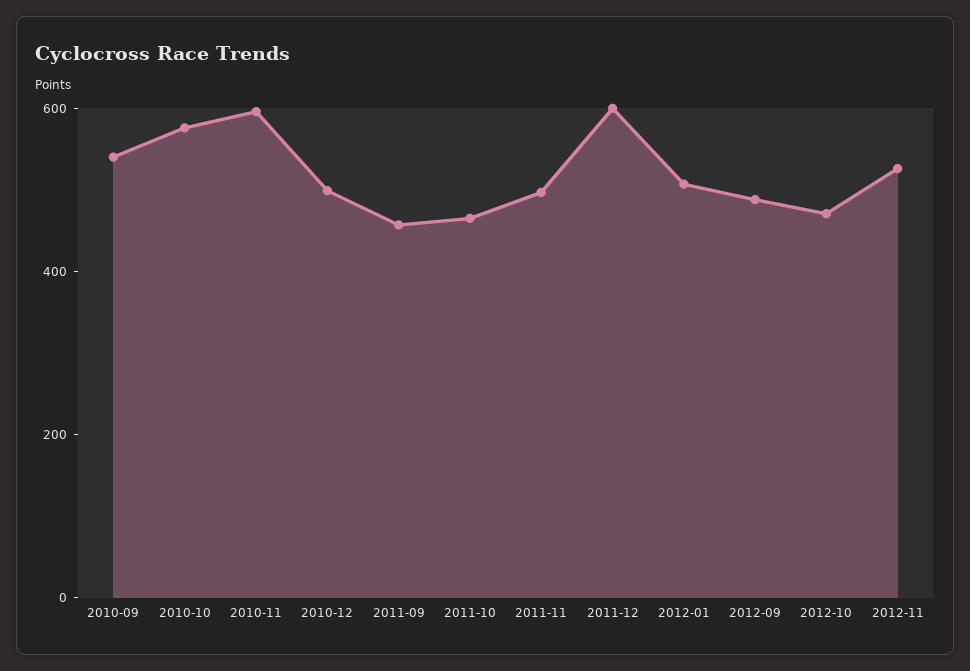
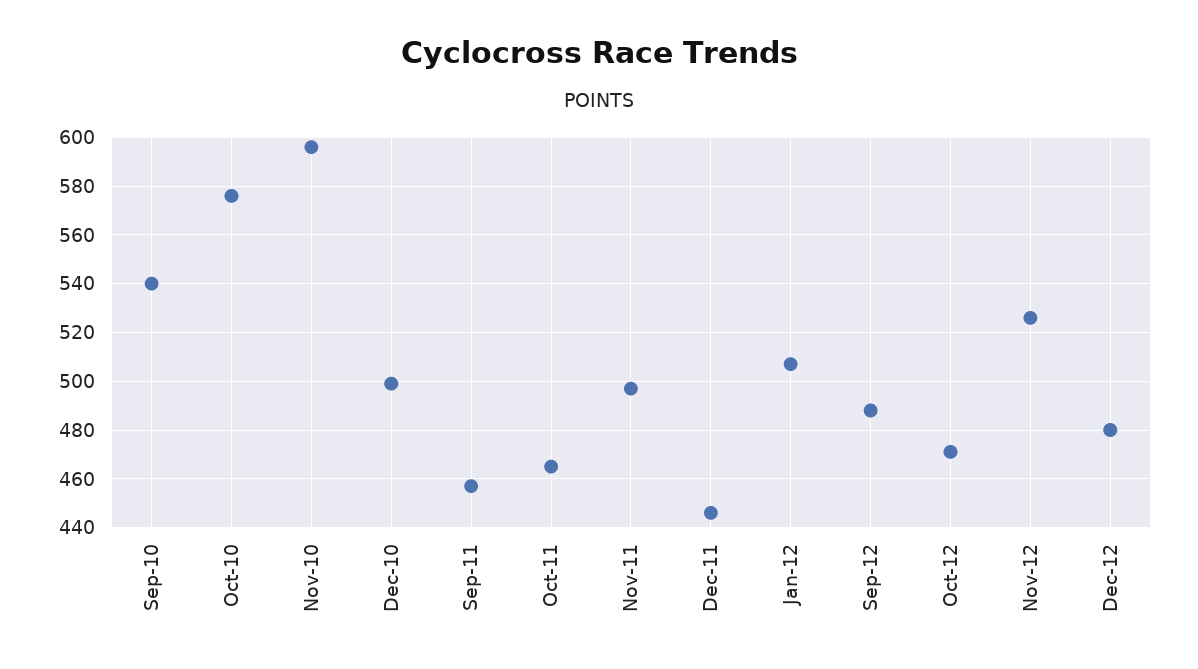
2011-12: 600 -> 445
Dec-12: none -> 480

